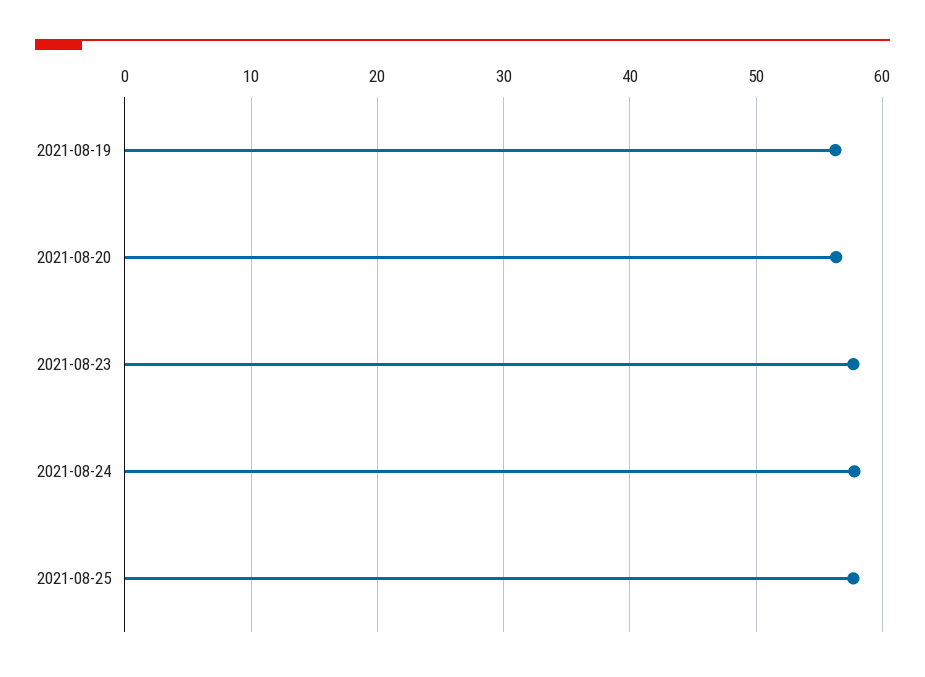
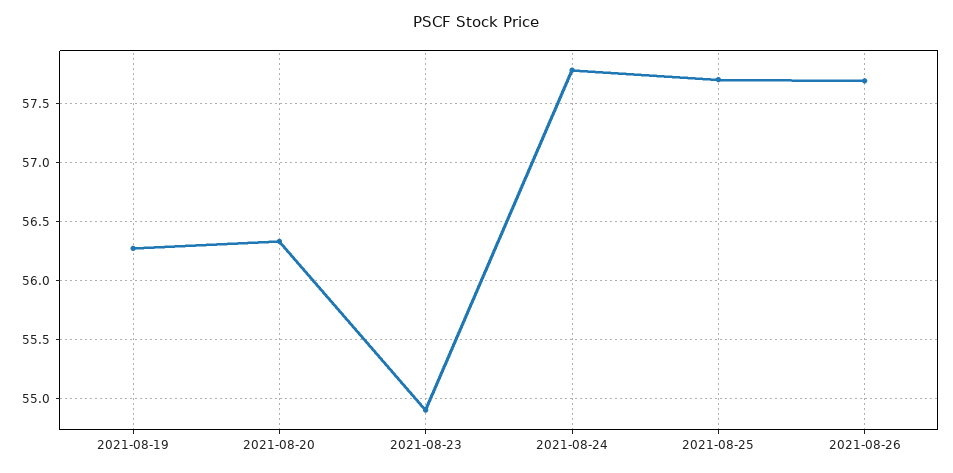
2021-08-23: 58 -> 54.9
2021-08-26: none -> 57.7

